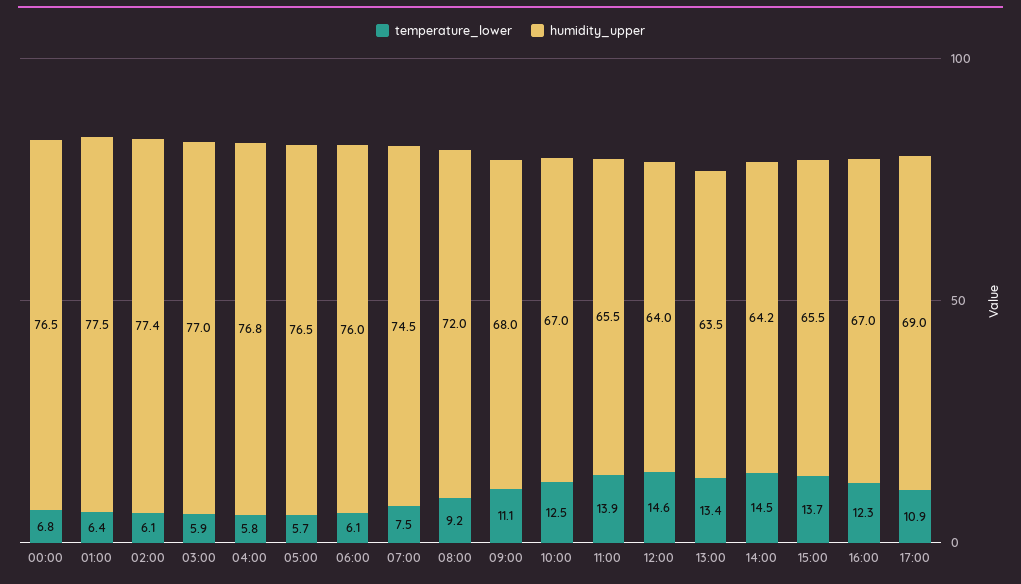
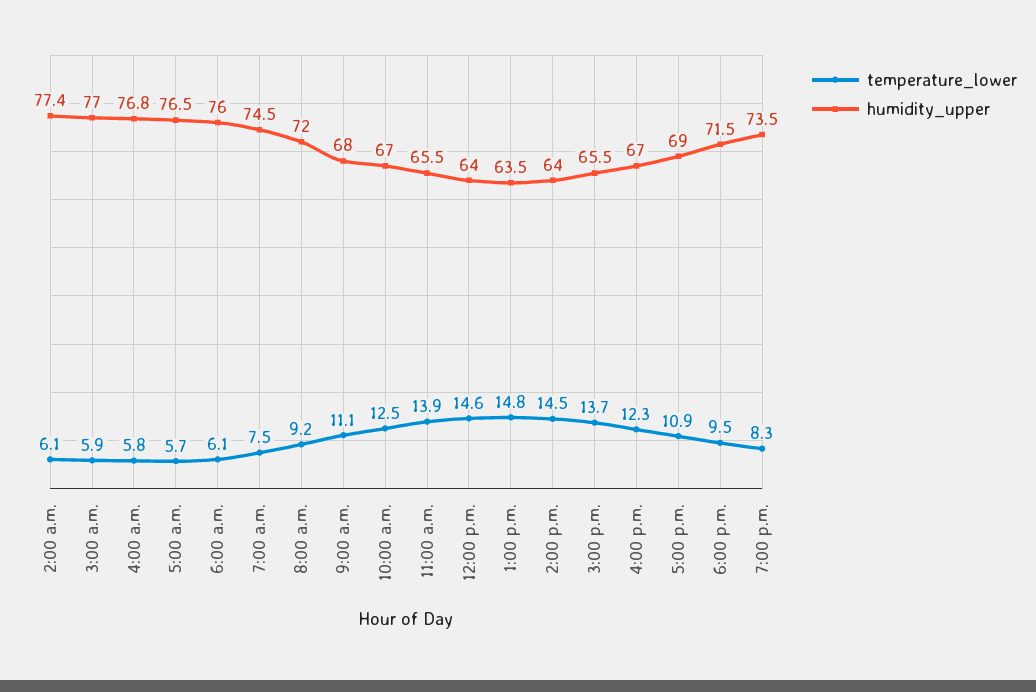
temperature_lower, 00:00: 6.8 -> none
humidity_upper, 00:00: 76.5 -> none
temperature_lower, 01:00: 6.4 -> none
humidity_upper, 01:00: 77.5 -> none
temperature_lower, 13:00: 13.4 -> 14.8
humidity_upper, 14:00: 64.2 -> 64
temperature_lower, 6:00 p.m.: none -> 9.5
humidity_upper, 6:00 p.m.: none -> 71.5
temperature_lower, 7:00 p.m.: none -> 8.3
humidity_upper, 7:00 p.m.: none -> 73.5

